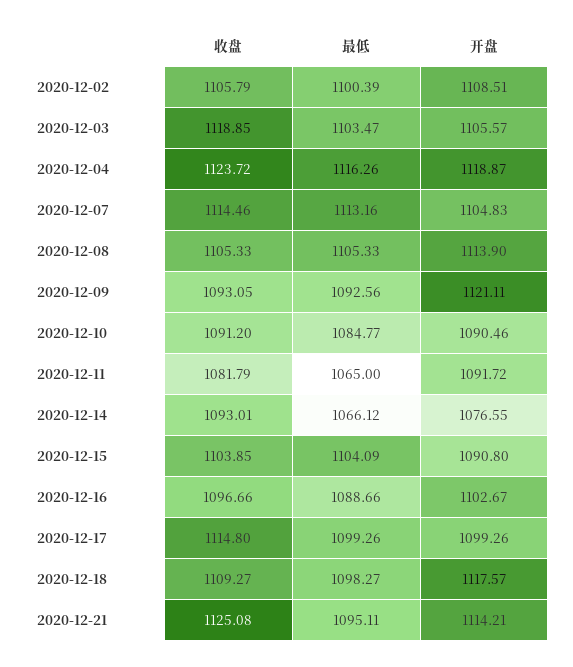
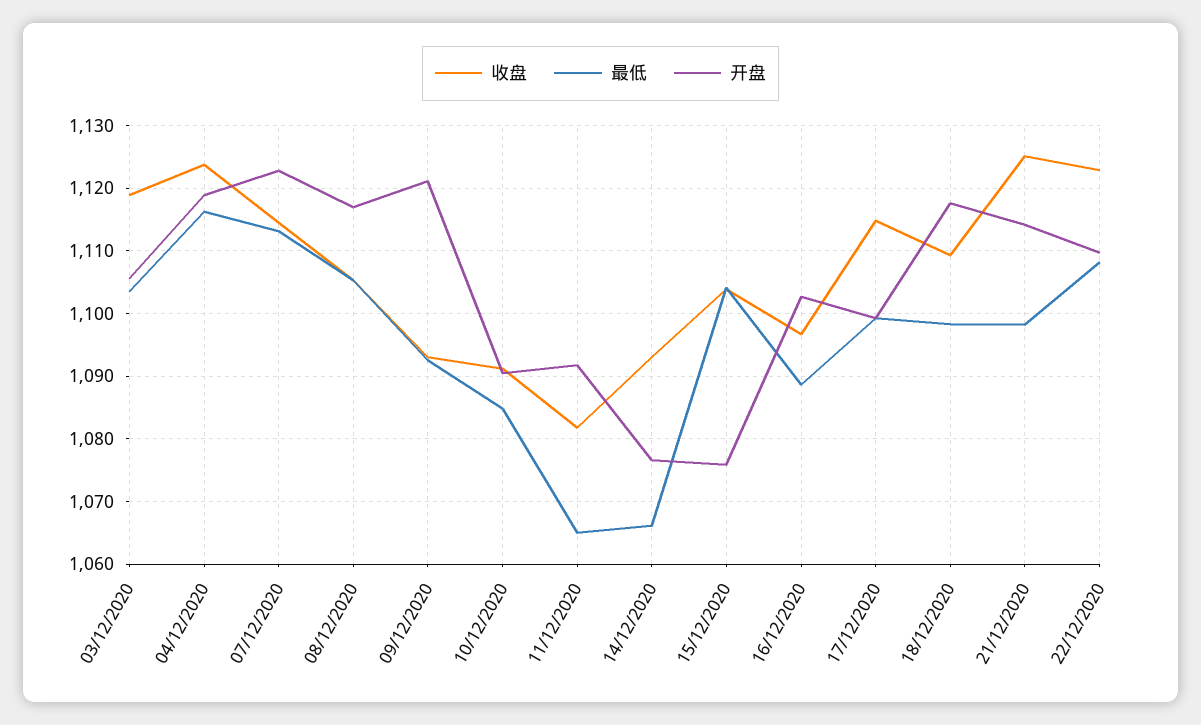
收盘, 2020-12-02: 1105.79 -> none
最低, 2020-12-02: 1100.39 -> none
开盘, 2020-12-02: 1108.51 -> none
开盘, 2020-12-07: 1104.83 -> 1123
开盘, 2020-12-08: 1113.9 -> 1117
开盘, 2020-12-15: 1090.8 -> 1076
最低, 2020-12-21: 1095.11 -> 1098
收盘, 22/12/2020: none -> 1123
最低, 22/12/2020: none -> 1108
开盘, 22/12/2020: none -> 1110

